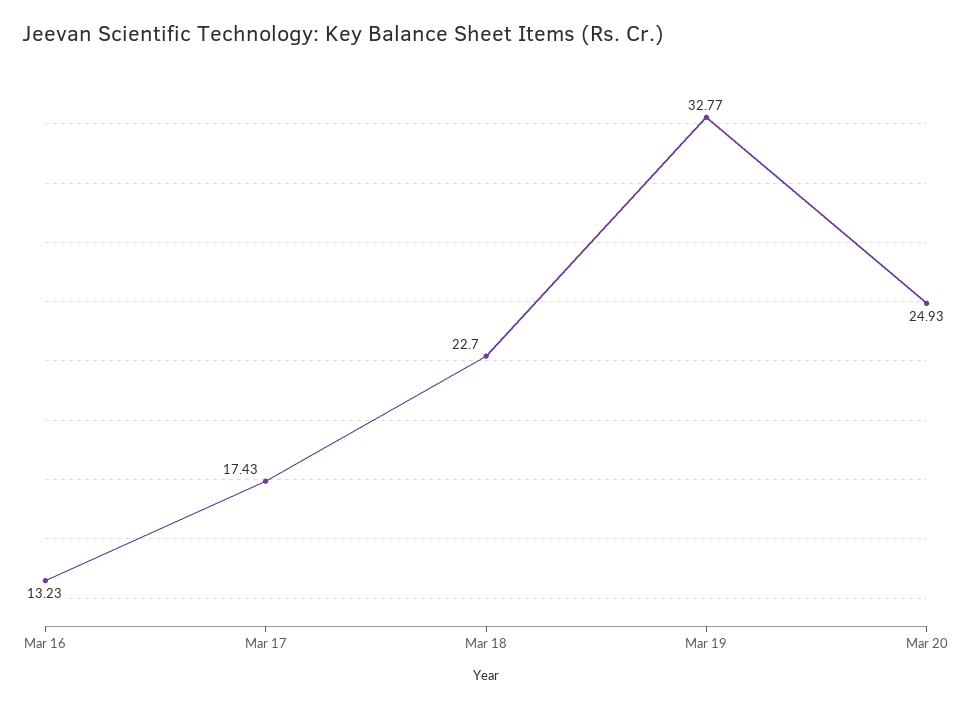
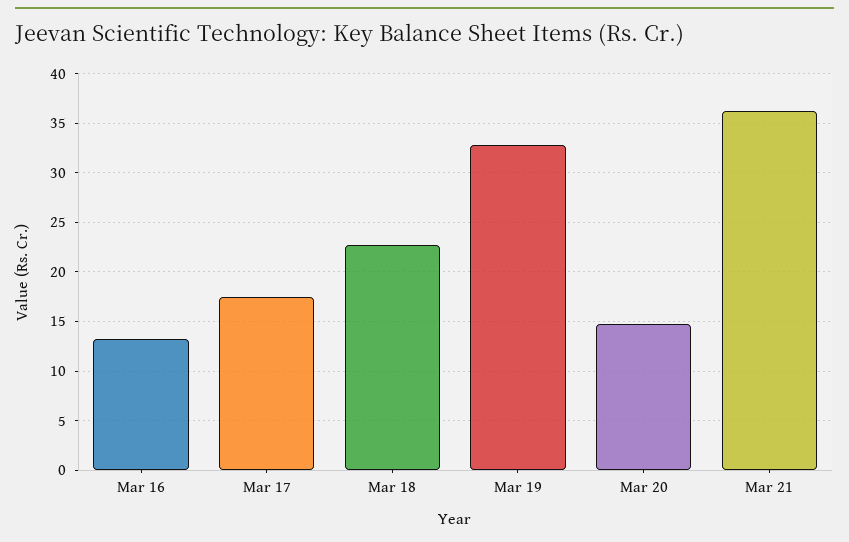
Mar 20: 24.93 -> 15
Mar 21: none -> 36

